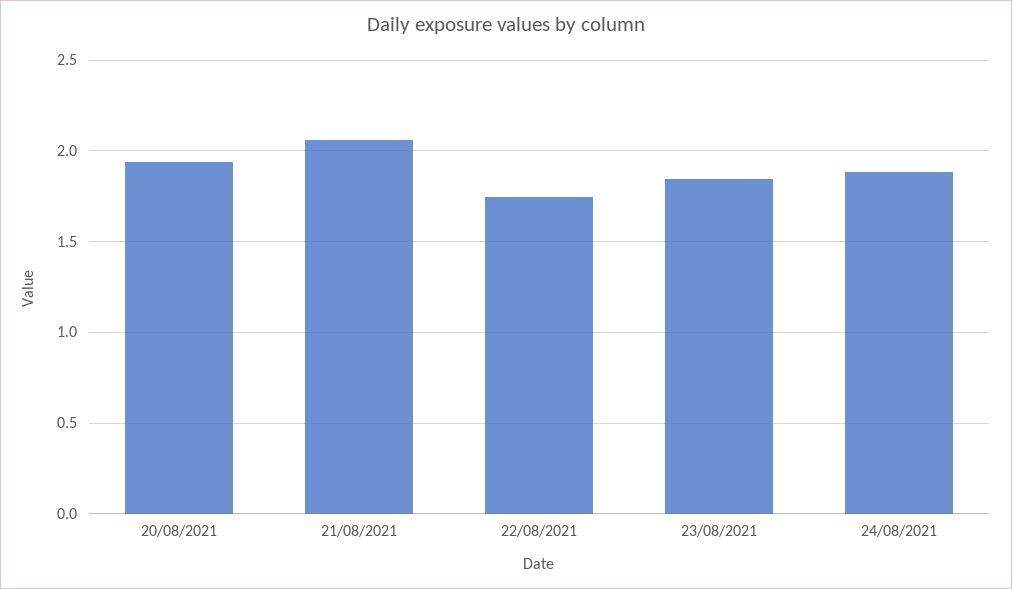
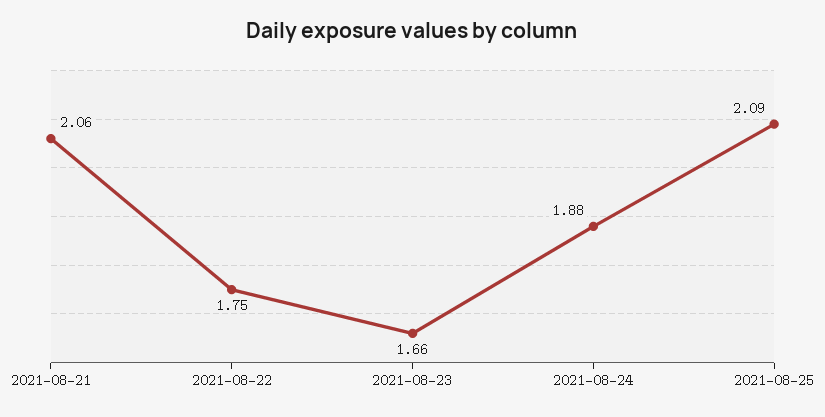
20/08/2021: 1.95 -> none
23/08/2021: 1.85 -> 1.66
2021-08-25: none -> 2.09

